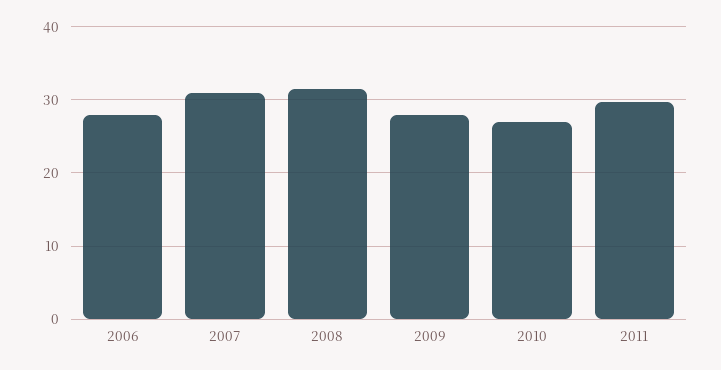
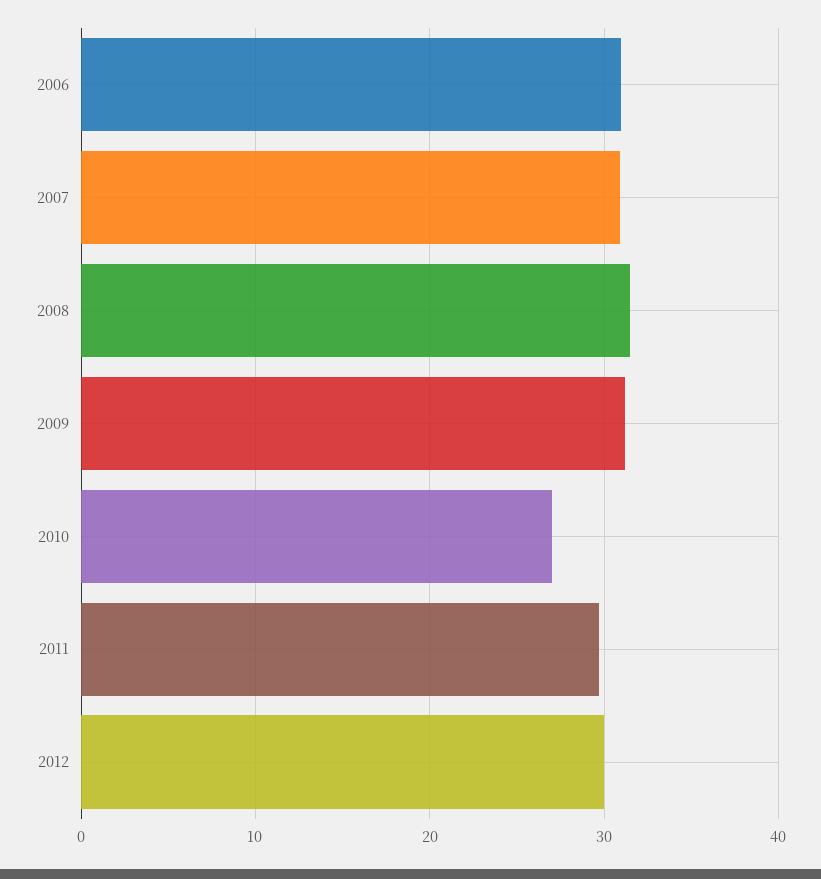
2006: 28 -> 31
2009: 28 -> 31
2012: none -> 30

